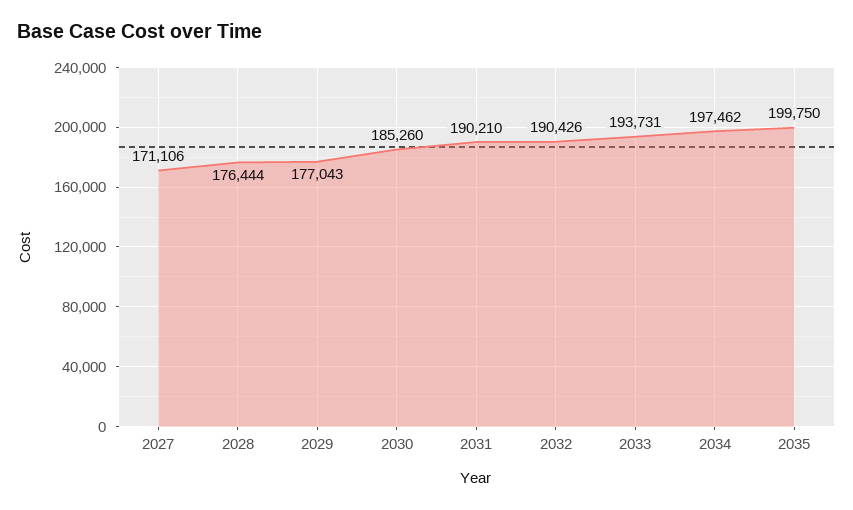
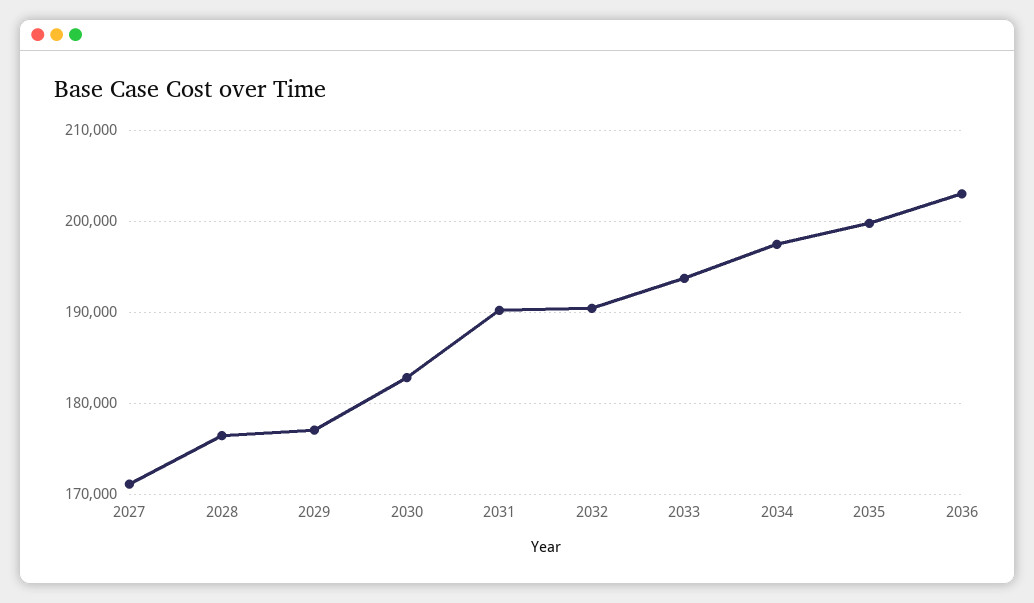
2030: 185260 -> 183000
2036: none -> 203000

